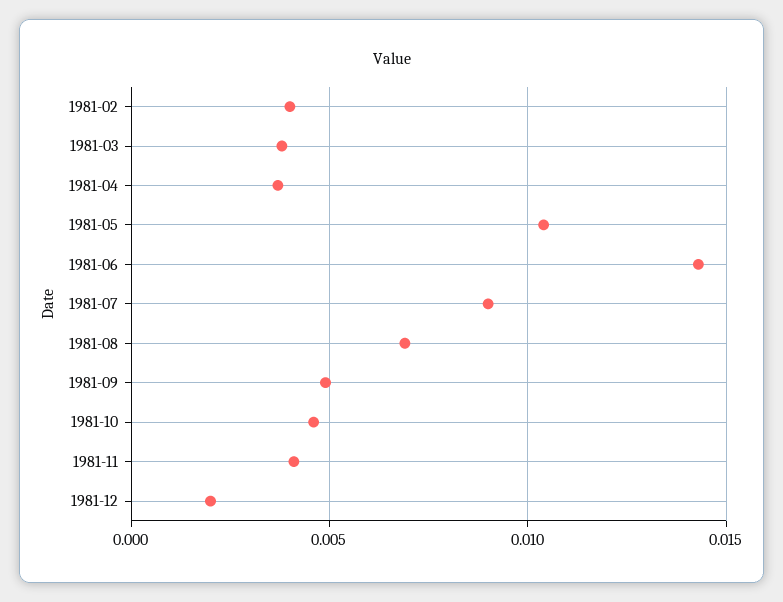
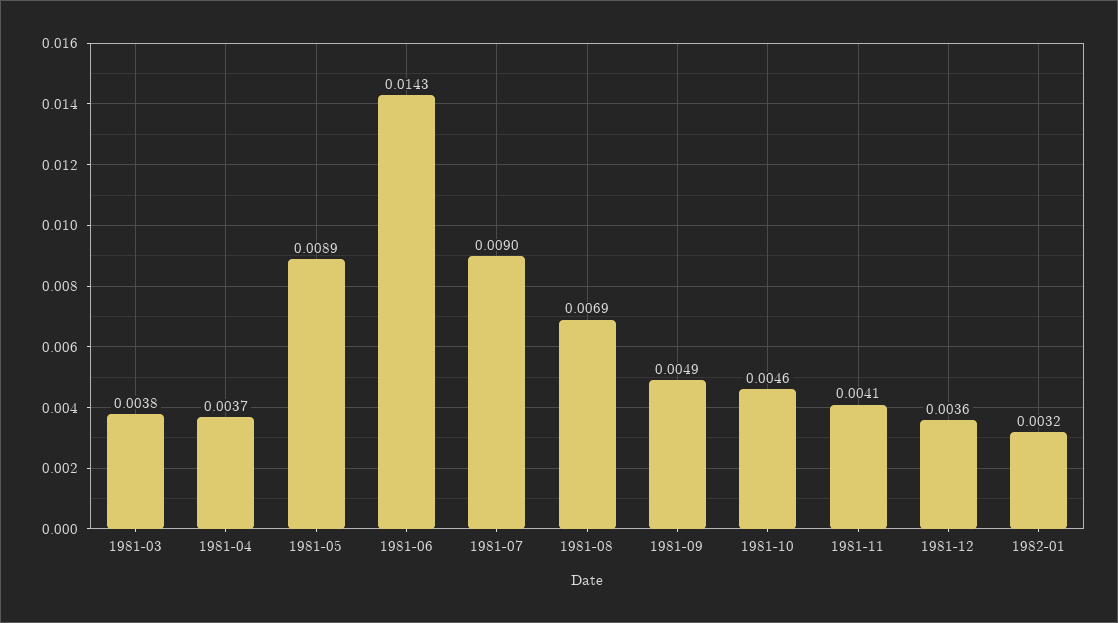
1981-02: 0.004 -> none
1981-05: 0.0105 -> 0.0089
1981-12: 0.002 -> 0.0036
1982-01: none -> 0.0032

